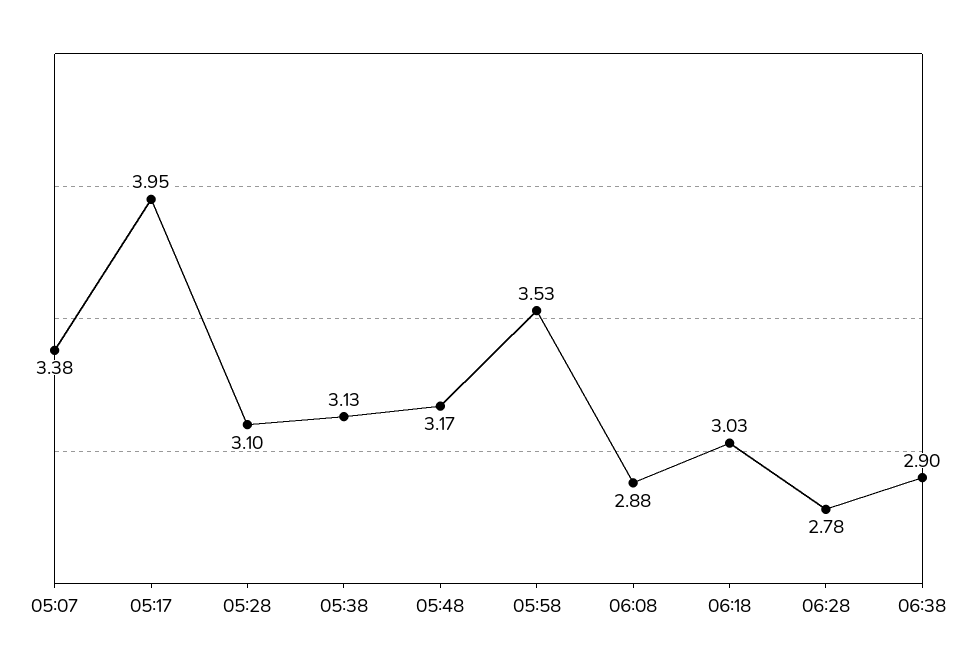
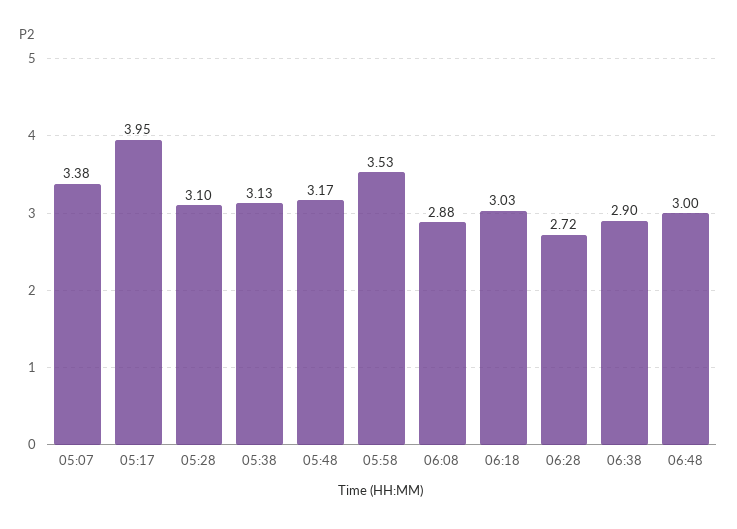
06:28: 2.78 -> 2.72
06:48: none -> 3

